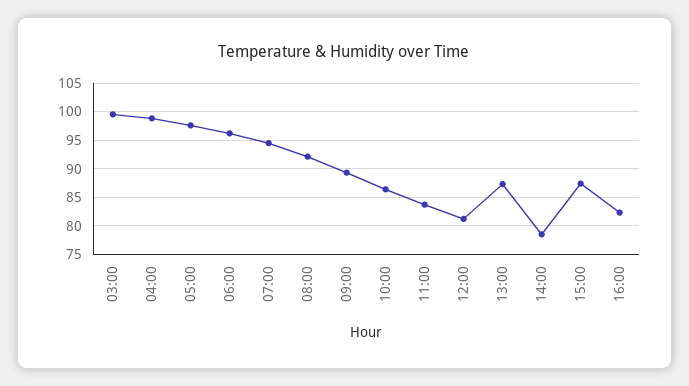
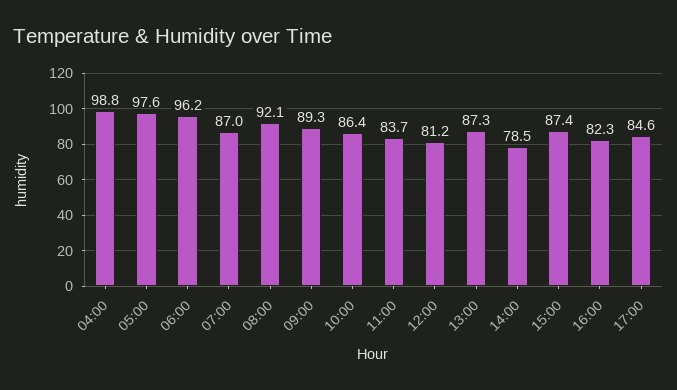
03:00: 100 -> none
07:00: 95 -> 87
17:00: none -> 84.6

